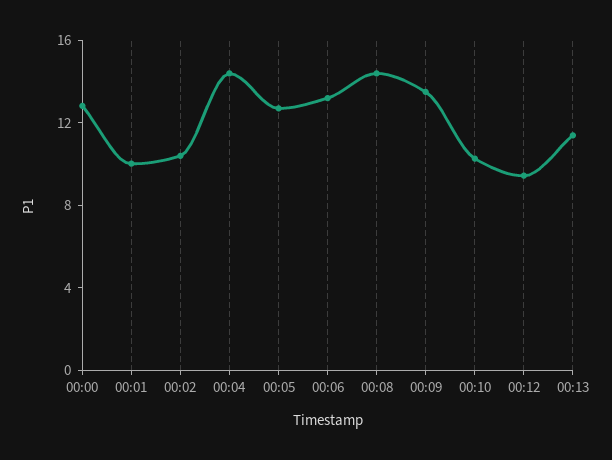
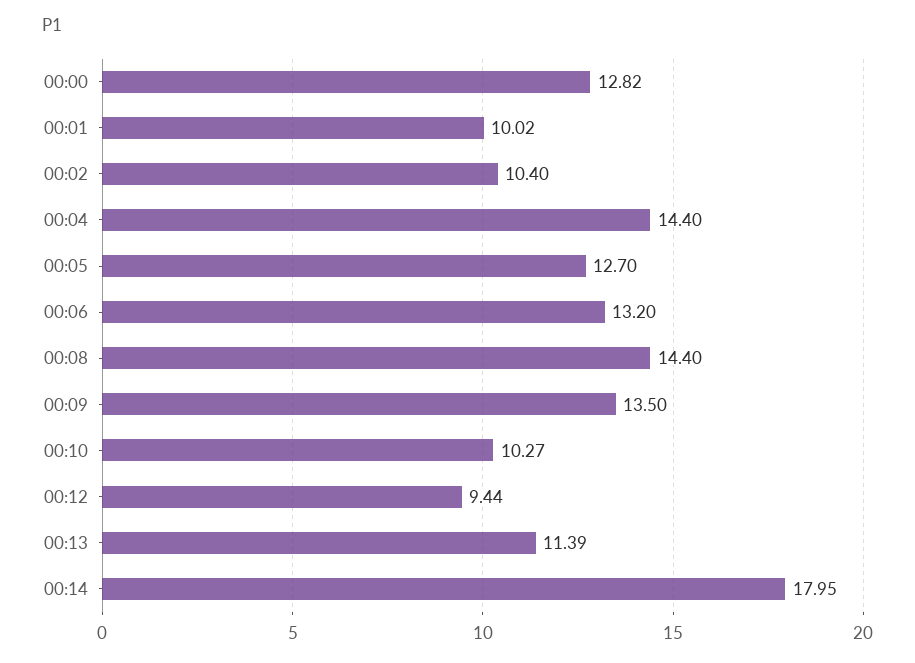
00:14: none -> 17.95

